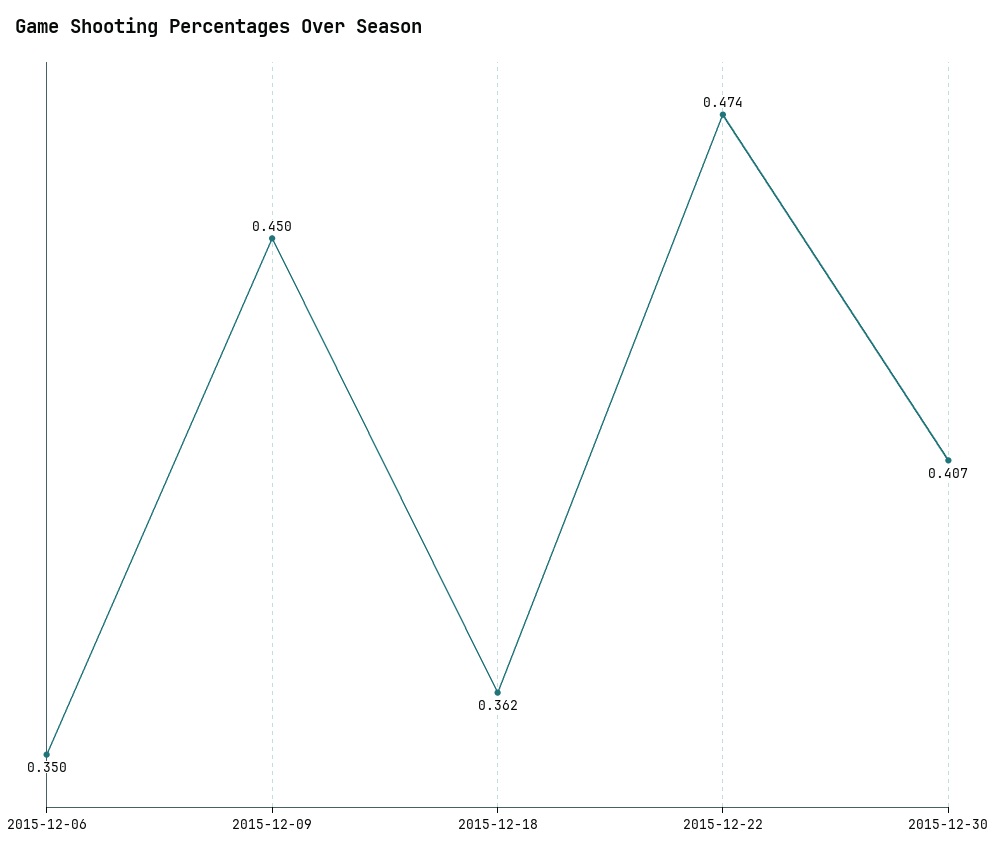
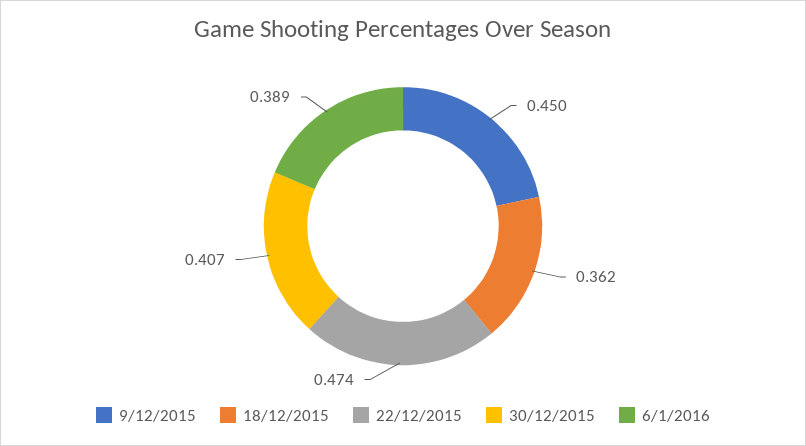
2015-12-06: 0.35 -> none
6/1/2016: none -> 0.389

